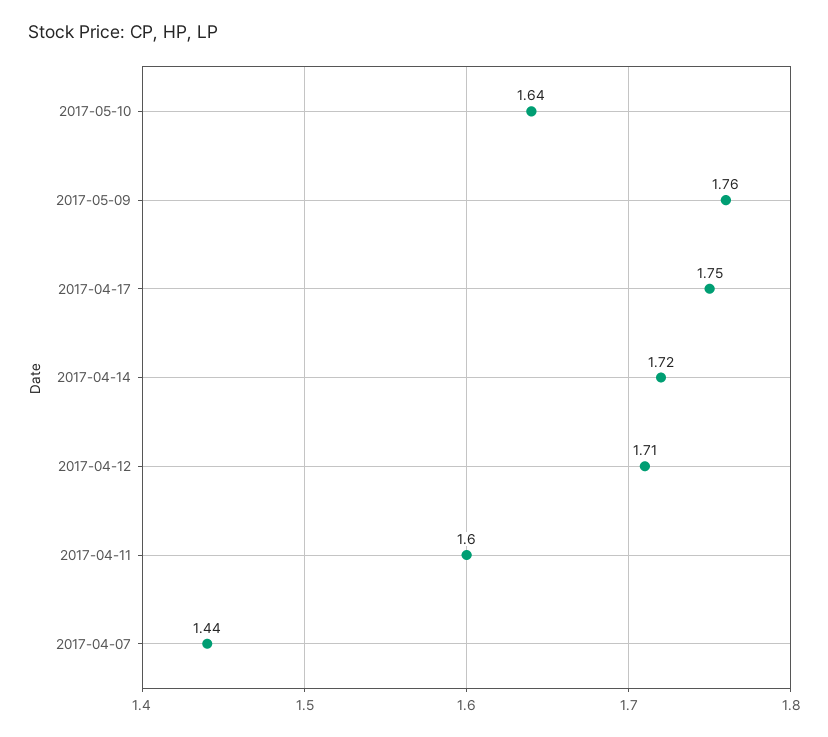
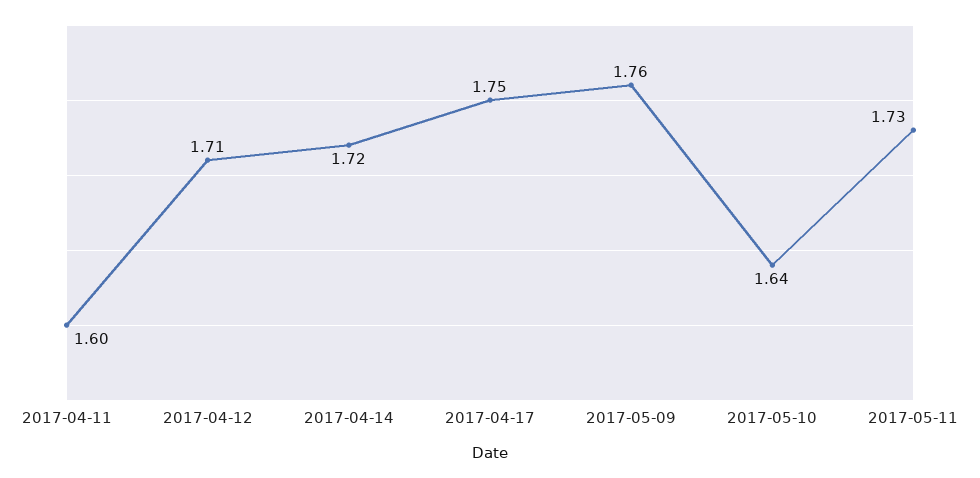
2017-04-07: 1.44 -> none
2017-05-11: none -> 1.73

